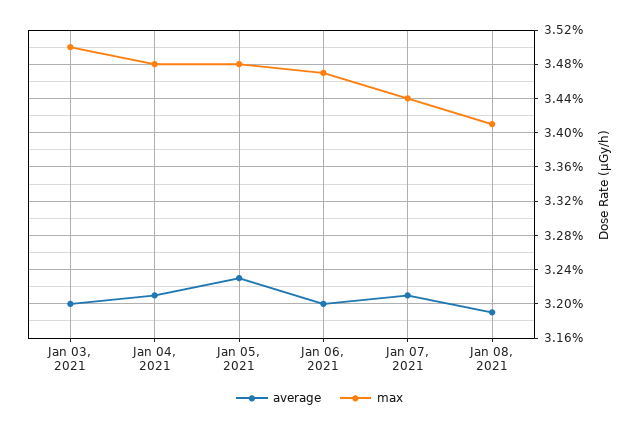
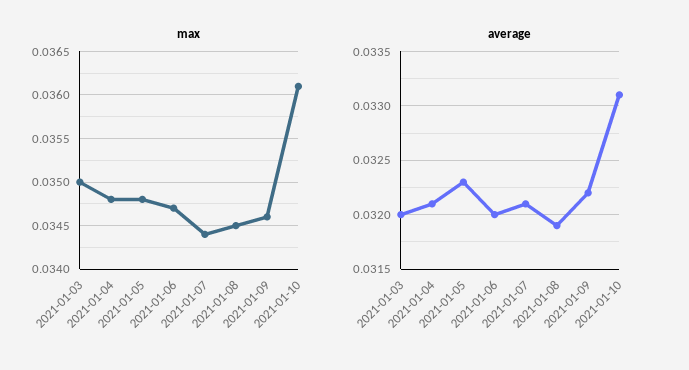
max, Jan 08, 2021: 0.0341 -> 0.0345
max, 2021-01-09: none -> 0.0346
max, 2021-01-10: none -> 0.0361
average, 2021-01-09: none -> 0.0322
average, 2021-01-10: none -> 0.0331

